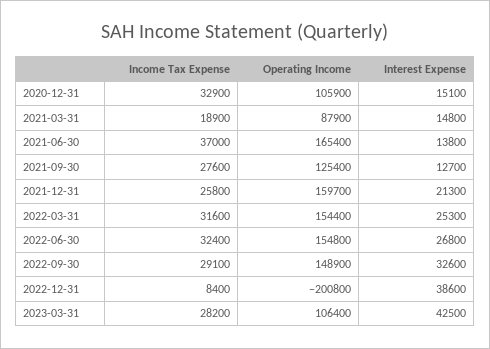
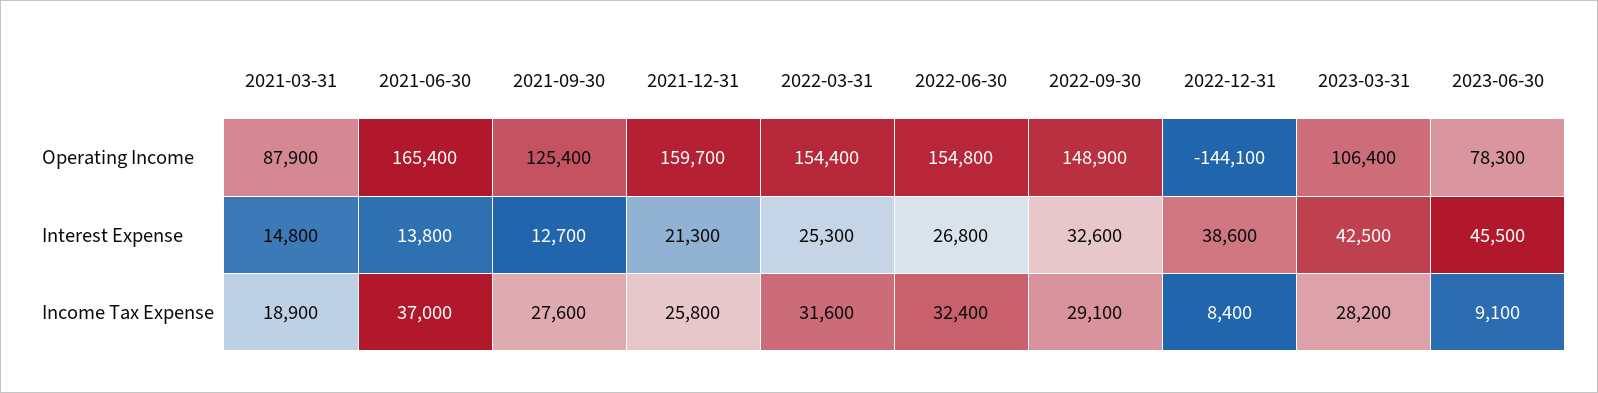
Income Tax Expense, 2020-12-31: 32900 -> none
Operating Income, 2020-12-31: 105900 -> none
Interest Expense, 2020-12-31: 15100 -> none
Operating Income, 2022-12-31: -200800 -> -144100
Operating Income, 2023-06-30: none -> 78300
Interest Expense, 2023-06-30: none -> 45500
Income Tax Expense, 2023-06-30: none -> 9100

